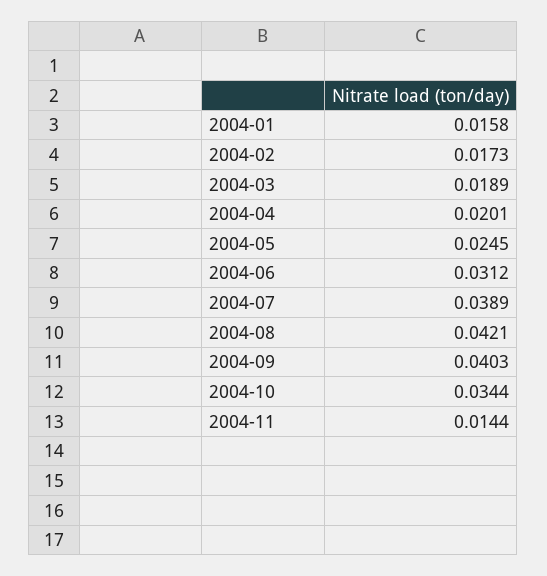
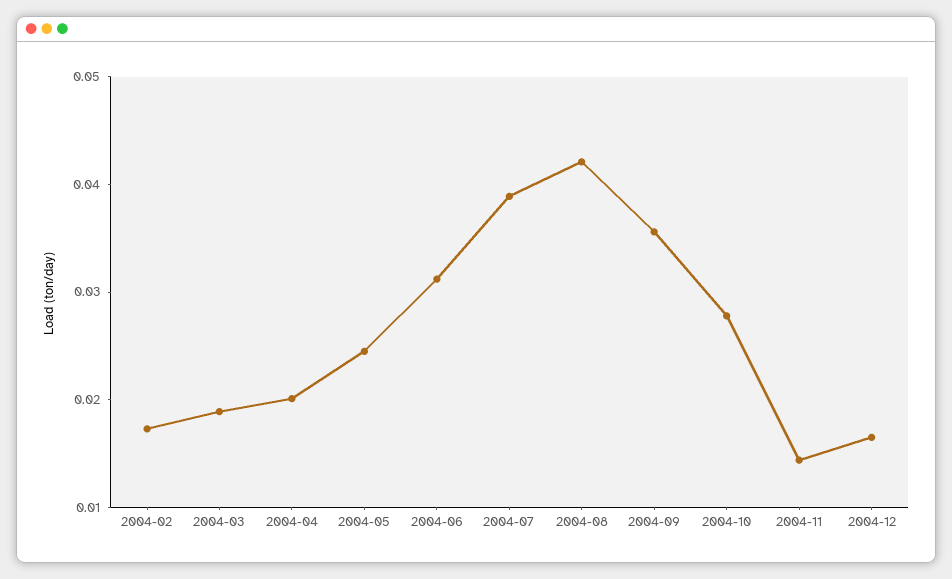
2004-01: 0.0158 -> none
2004-09: 0.0403 -> 0.036
2004-10: 0.0344 -> 0.028
2004-12: none -> 0.016

